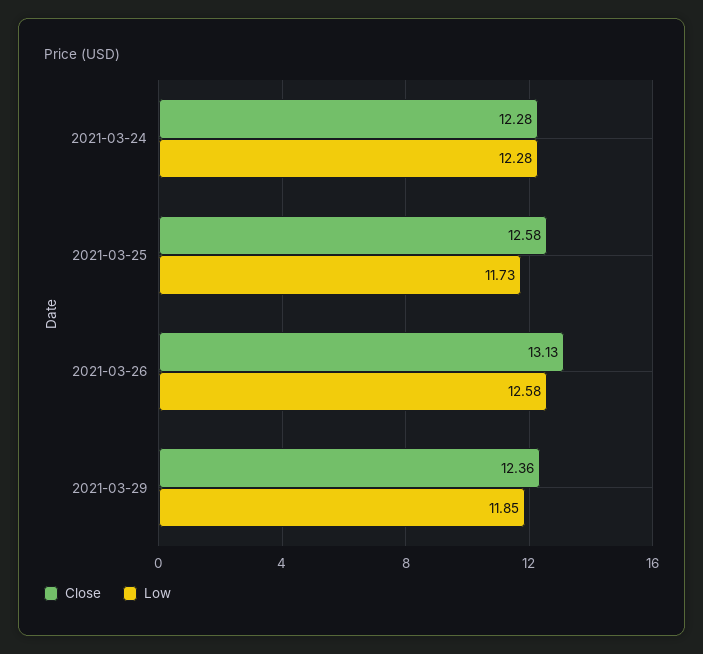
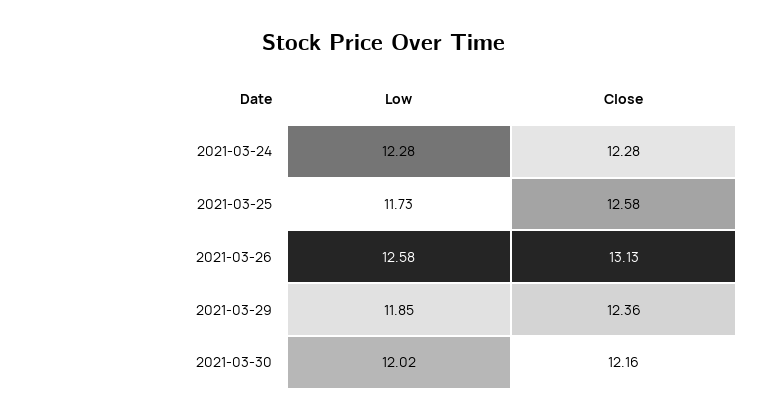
Low, 2021-03-30: none -> 12.02
Close, 2021-03-30: none -> 12.16

